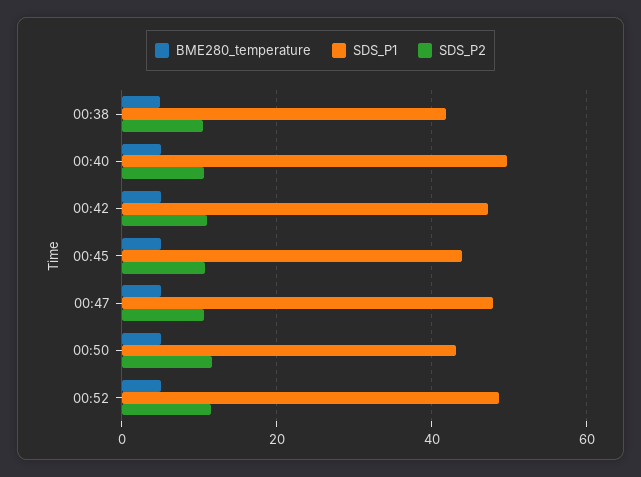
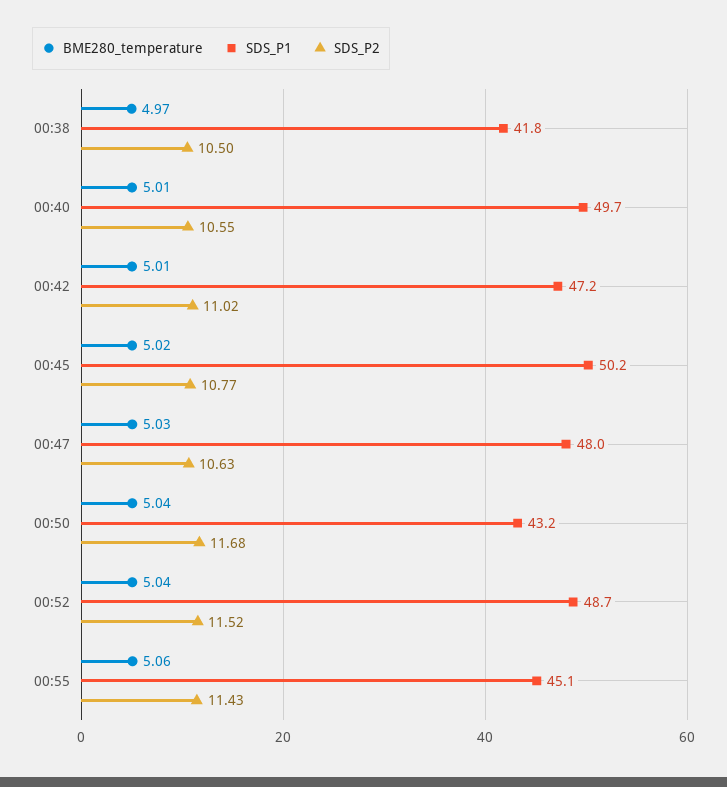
SDS_P1, 00:45: 44 -> 50.2
BME280_temperature, 00:55: none -> 5.06
SDS_P1, 00:55: none -> 45.1
SDS_P2, 00:55: none -> 11.43

